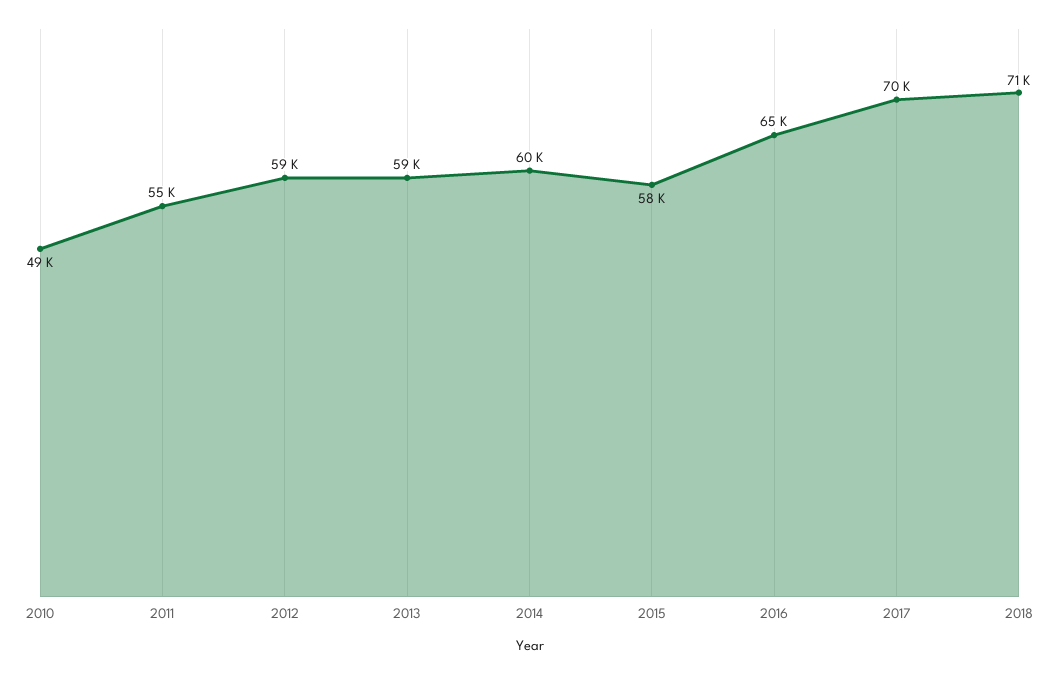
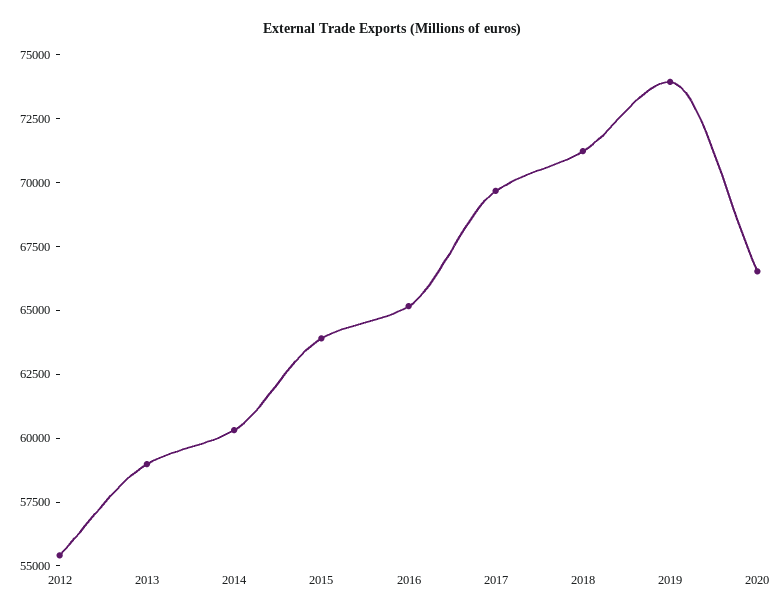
2010: 49000 -> none
2011: 55000 -> none
2012: 59000 -> 55500
2015: 58000 -> 64000
2019: none -> 74000
2020: none -> 66500

